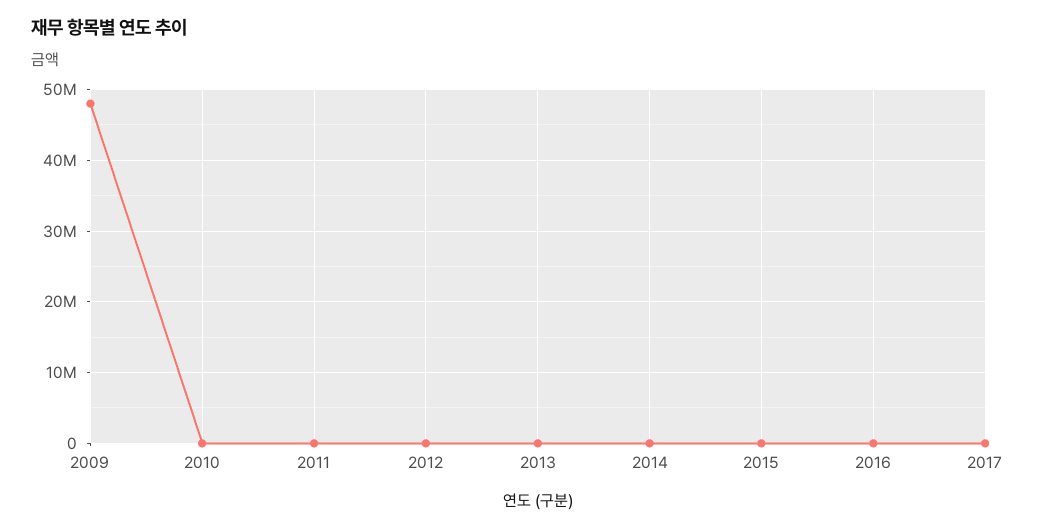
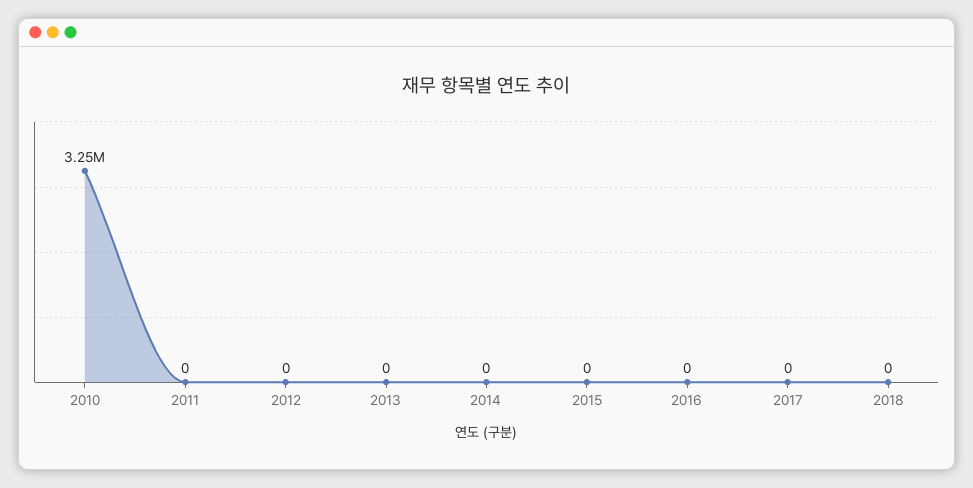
2009: 48000000 -> none
2010: 0 -> 3250000
2018: none -> 0

